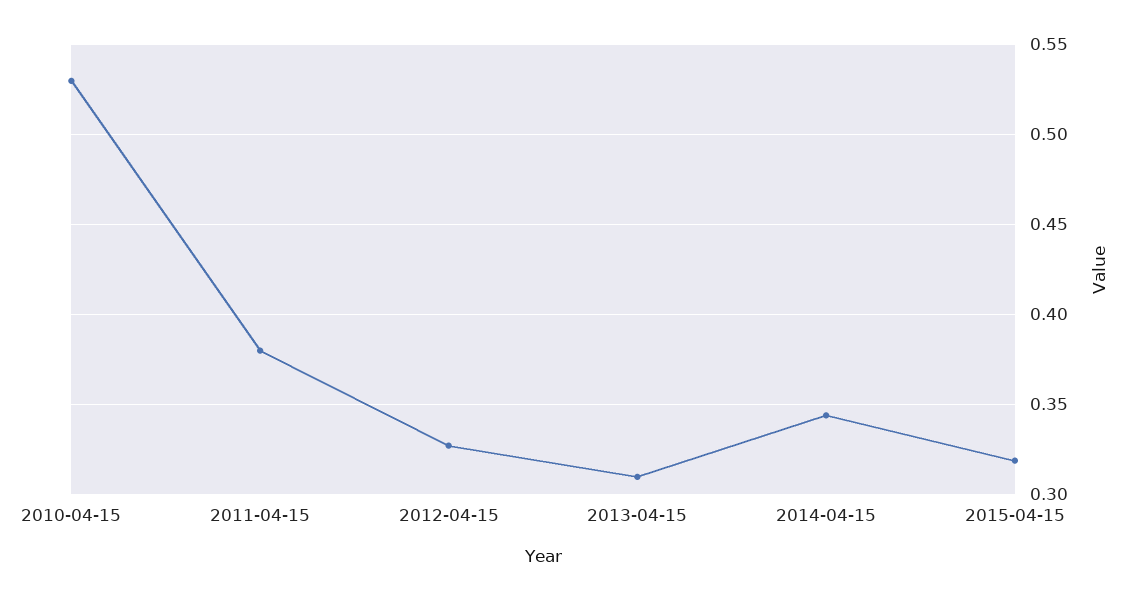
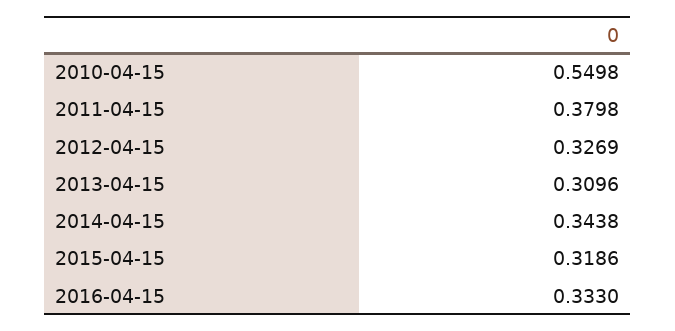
2010-04-15: 0.53 -> 0.5498
2016-04-15: none -> 0.333

